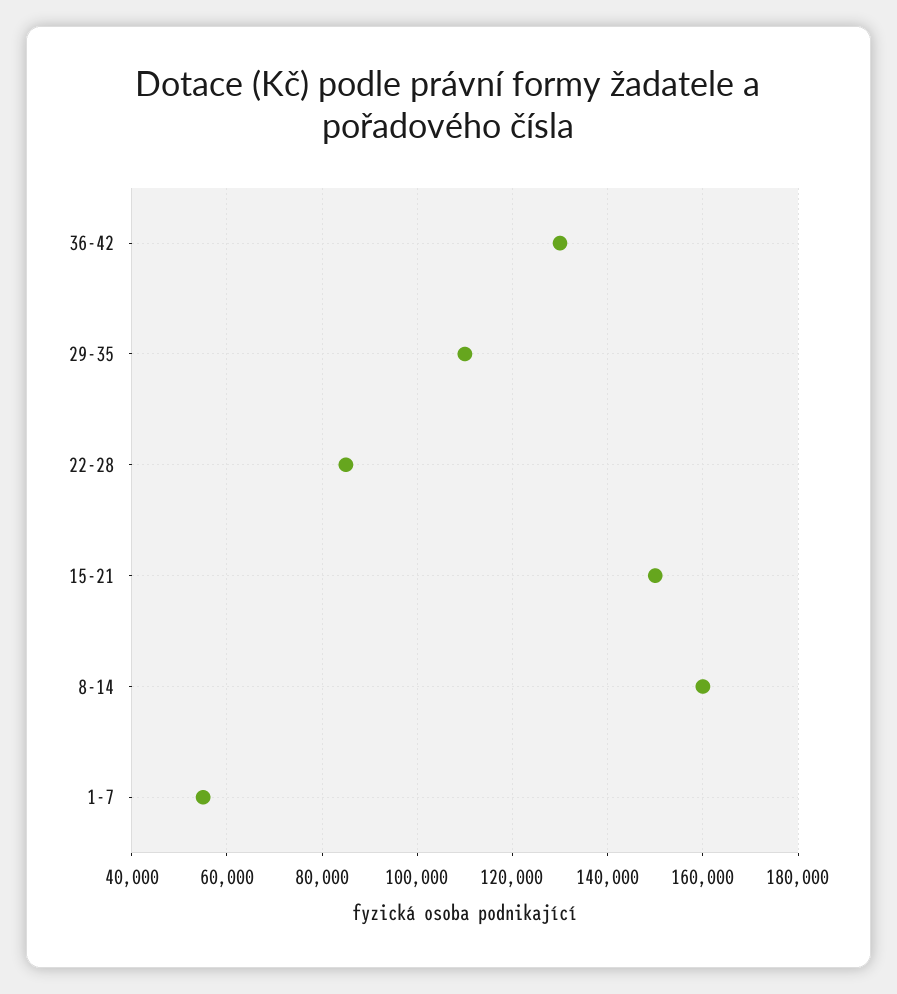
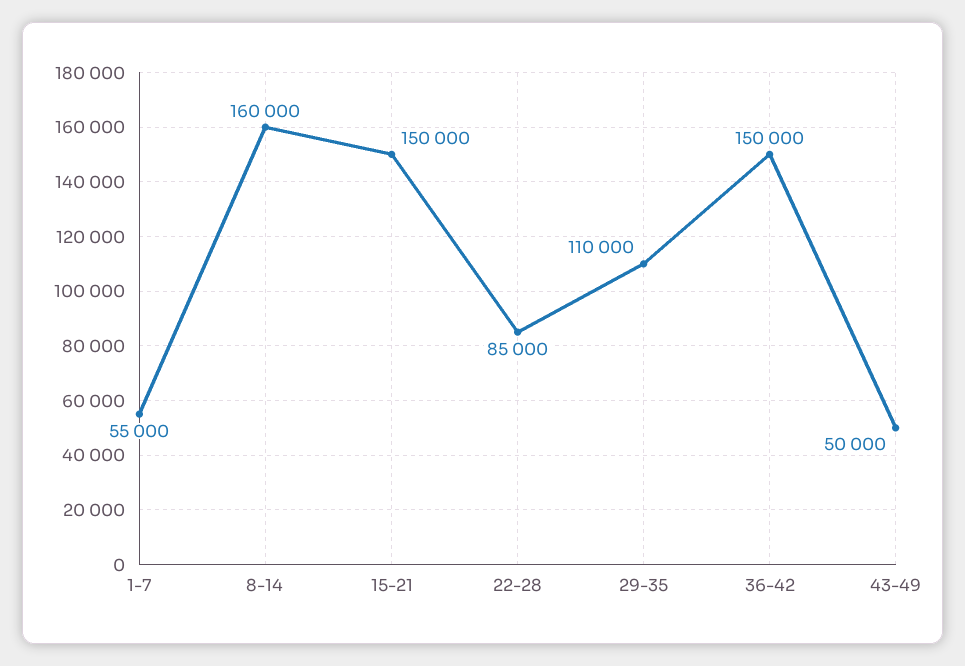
36-42: 130000 -> 150000
43-49: none -> 50000

